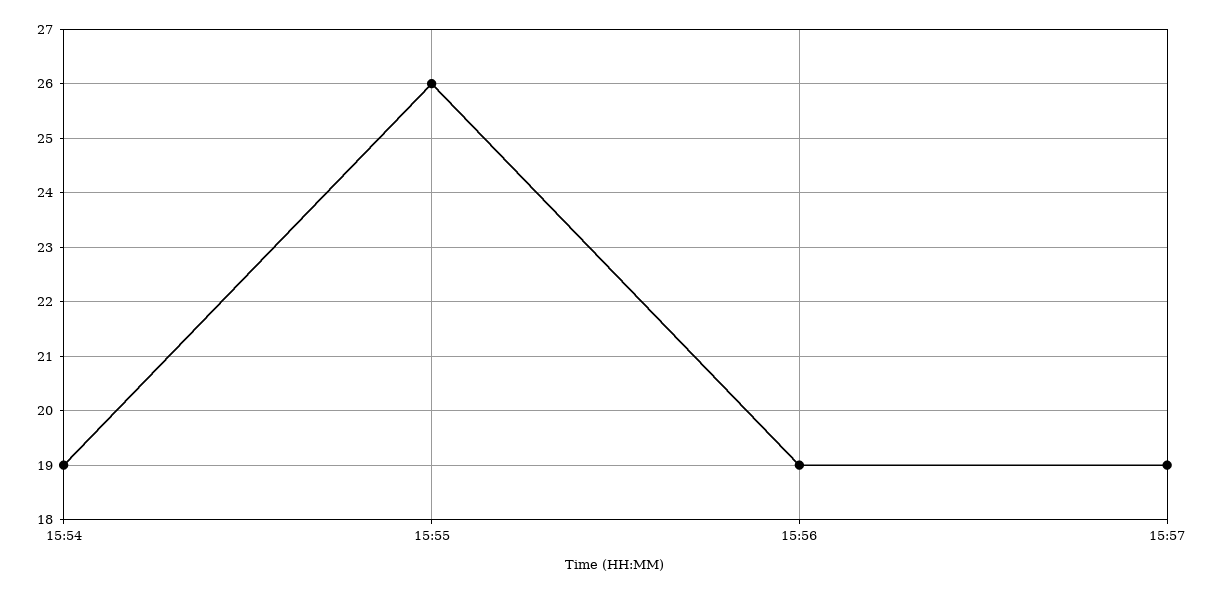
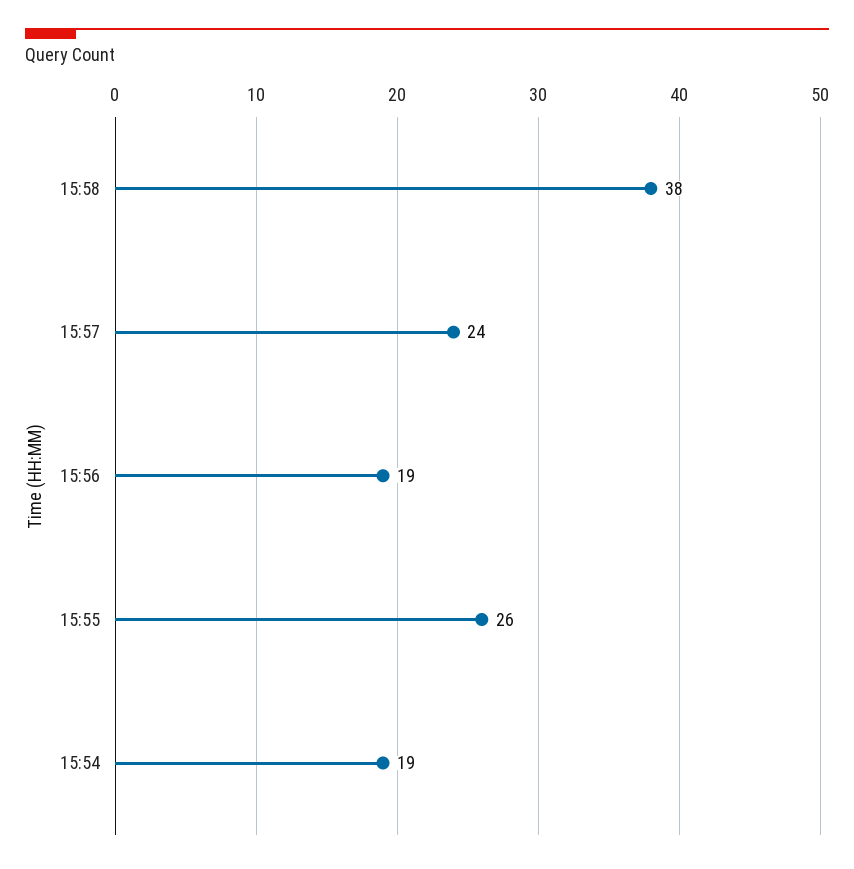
15:57: 19 -> 24
15:58: none -> 38

